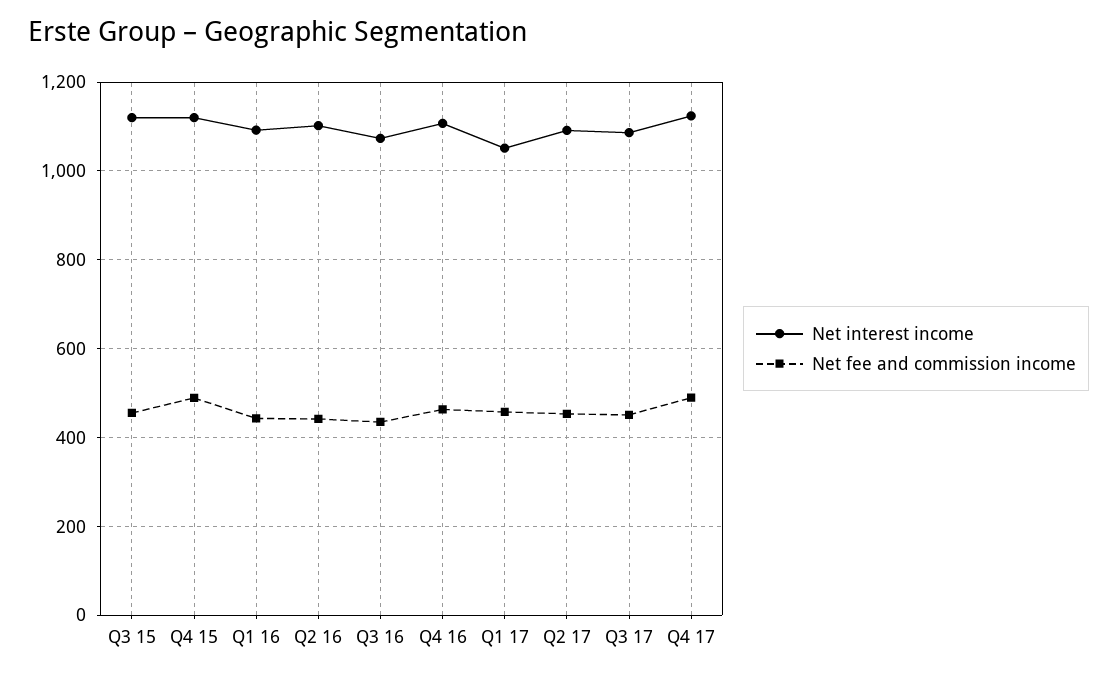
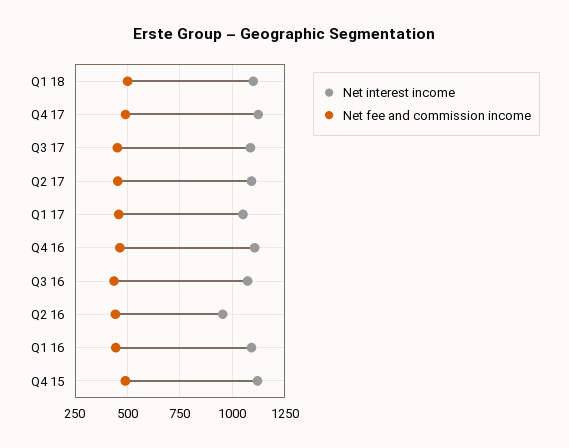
Net interest income, Q3 15: 1120 -> none
Net fee and commission income, Q3 15: 460 -> none
Net interest income, Q2 16: 1100 -> 950
Net interest income, Q1 18: none -> 1100
Net fee and commission income, Q1 18: none -> 500

